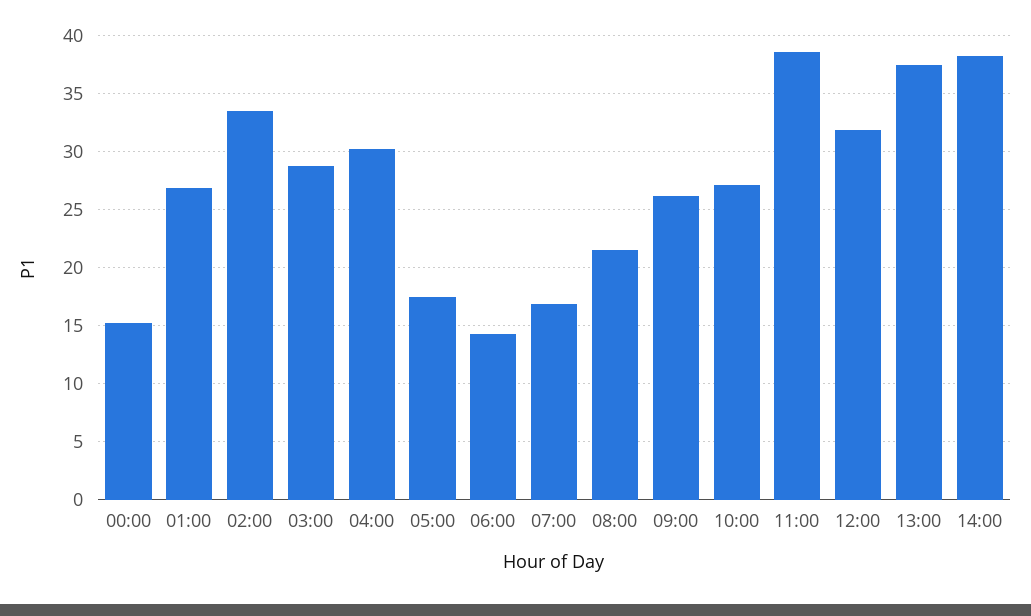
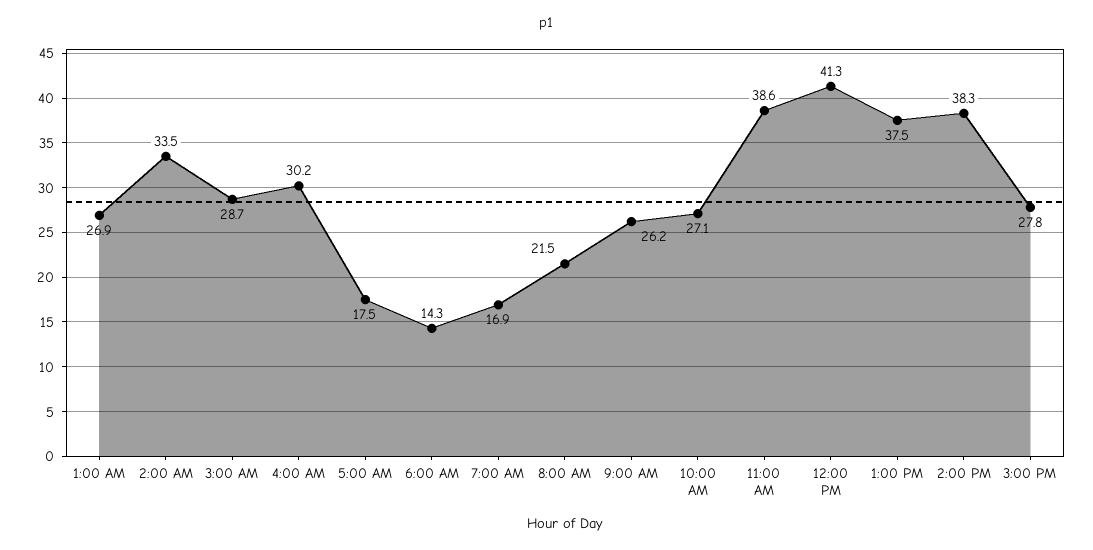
00:00: 15 -> none
12:00: 32 -> 41.3
3:00 PM: none -> 27.8

